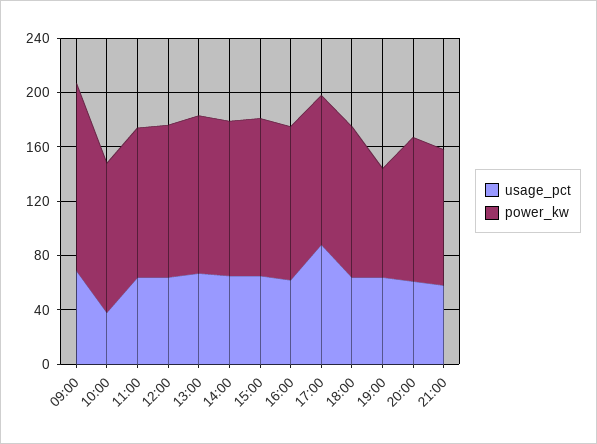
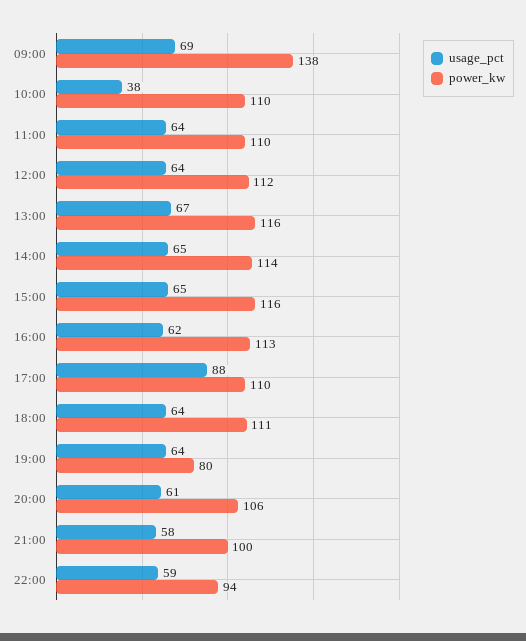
usage_pct, 22:00: none -> 59
power_kw, 22:00: none -> 94

